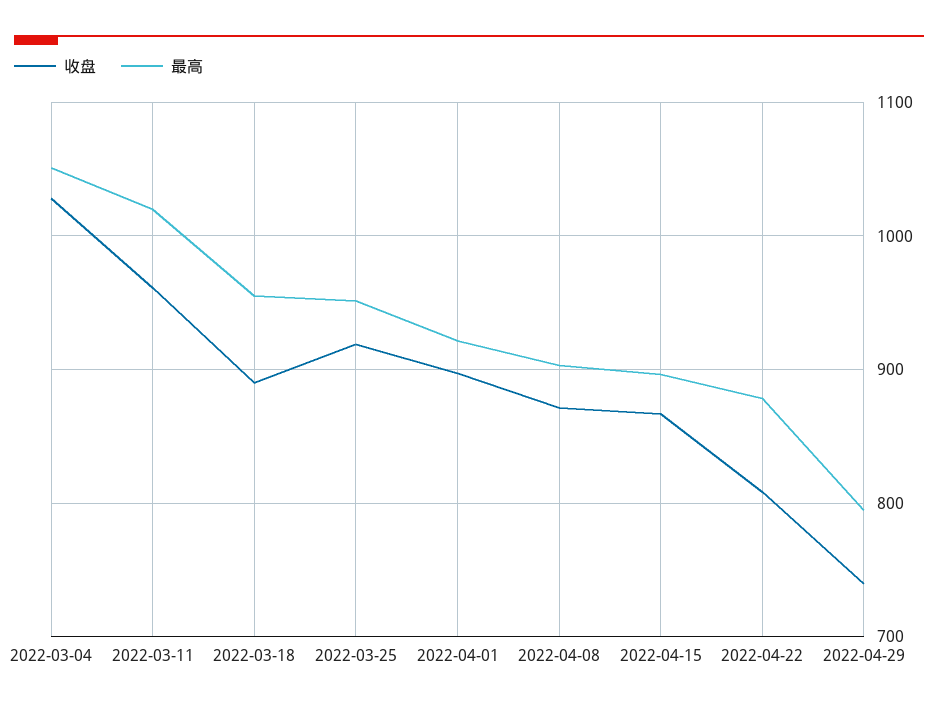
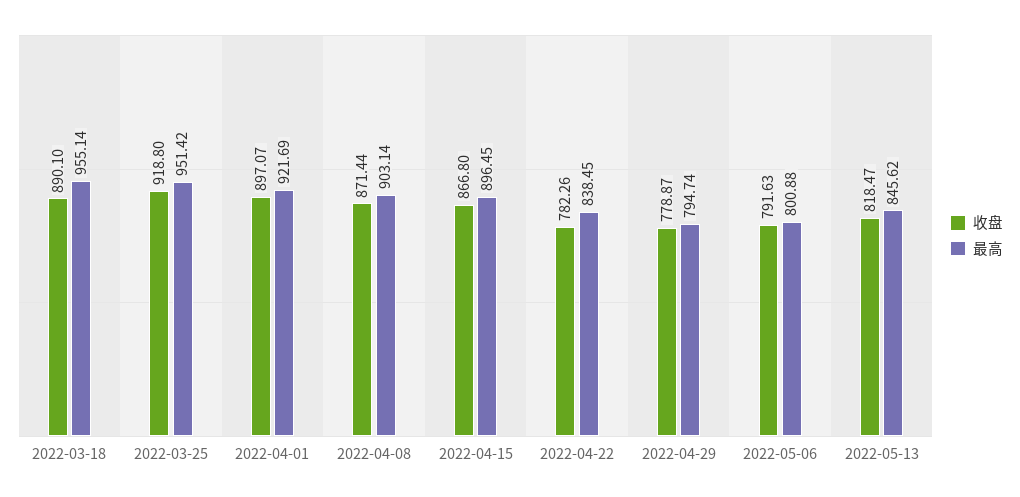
收盘, 2022-03-04: 1030 -> none
最高, 2022-03-04: 1050 -> none
收盘, 2022-03-11: 960 -> none
最高, 2022-03-11: 1020 -> none
收盘, 2022-04-22: 810 -> 782.26
最高, 2022-04-22: 880 -> 838.45
收盘, 2022-04-29: 740 -> 778.87
收盘, 2022-05-06: none -> 791.63
最高, 2022-05-06: none -> 800.88
收盘, 2022-05-13: none -> 818.47
最高, 2022-05-13: none -> 845.62

